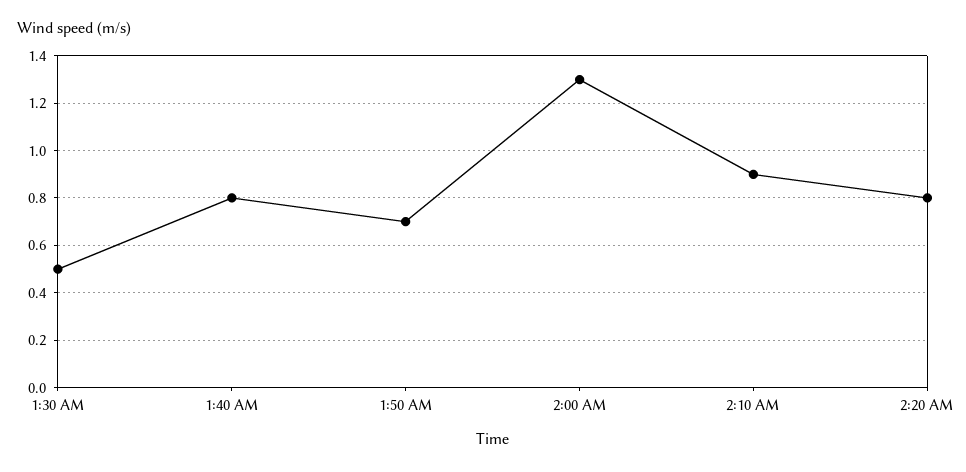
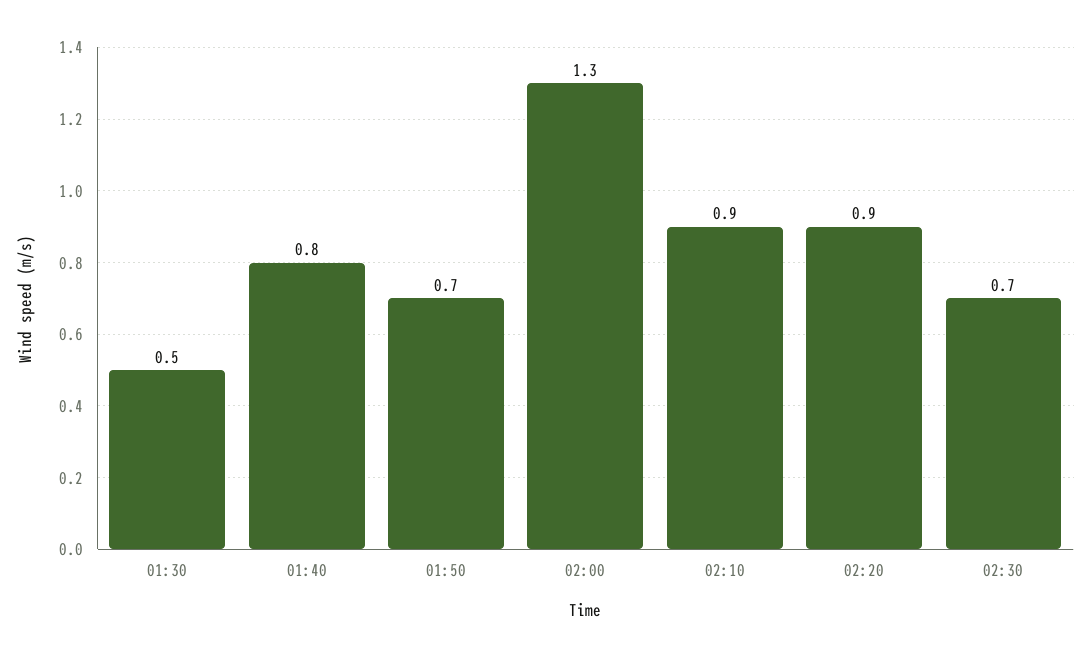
2:20 AM: 0.8 -> 0.9
02:30: none -> 0.7

